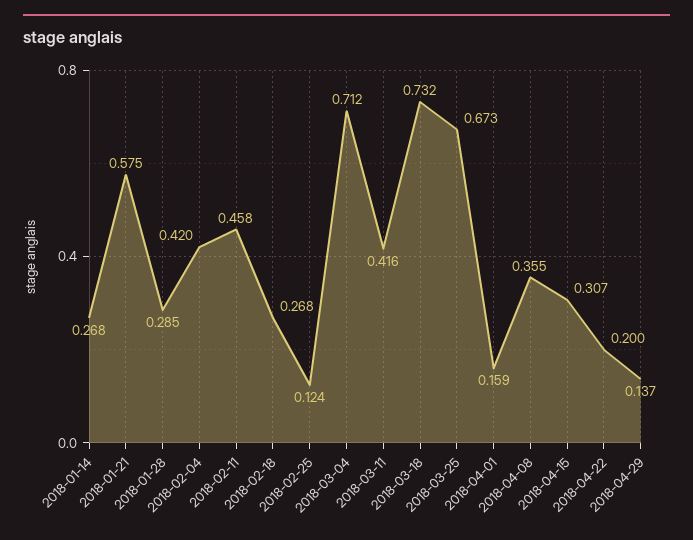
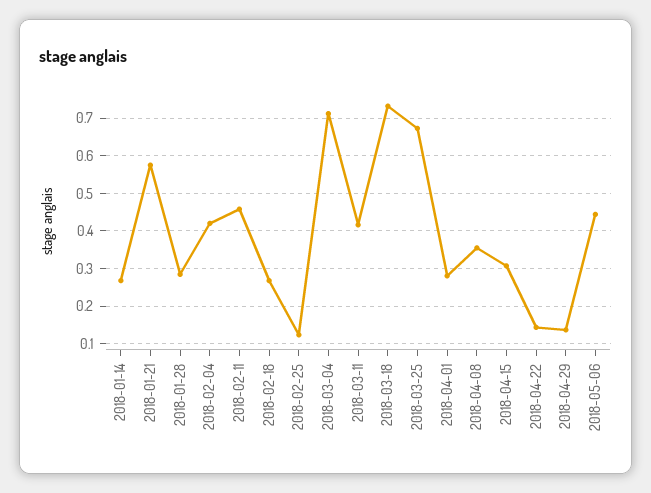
2018-04-01: 0.159 -> 0.28
2018-04-22: 0.2 -> 0.14
2018-05-06: none -> 0.44

